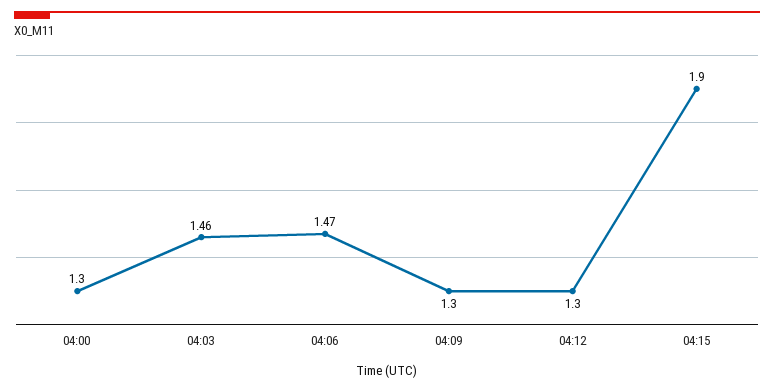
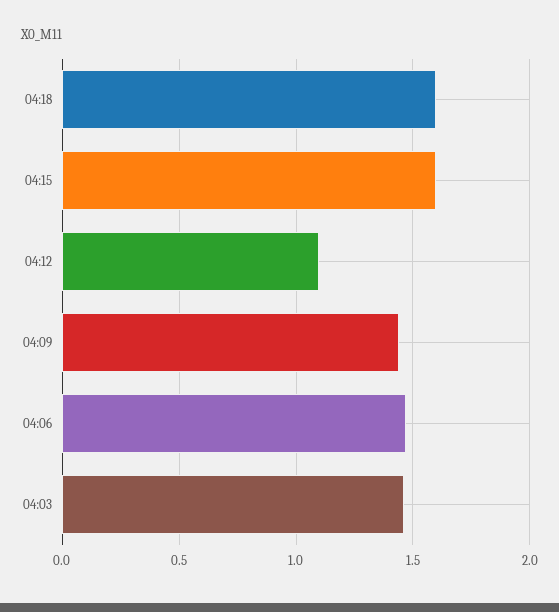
04:00: 1.3 -> none
04:09: 1.3 -> 1.45
04:12: 1.3 -> 1.1
04:15: 1.9 -> 1.6
04:18: none -> 1.6

